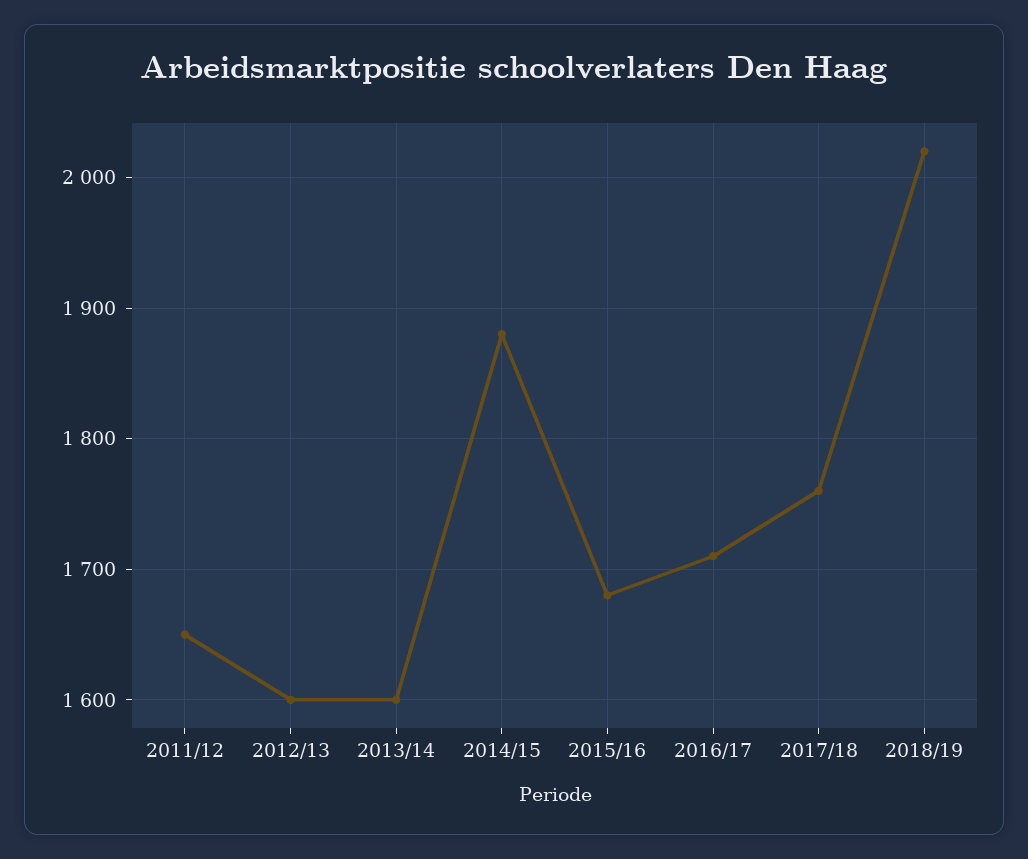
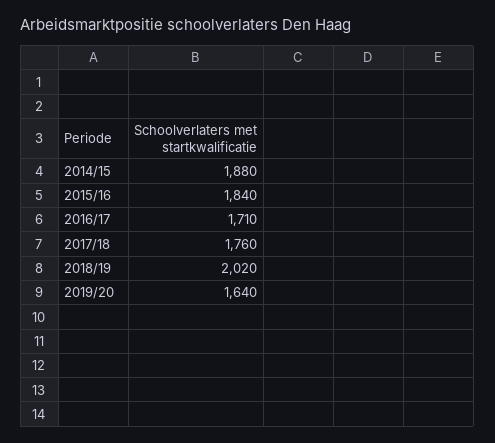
2011/12: 1650 -> none
2012/13: 1600 -> none
2013/14: 1600 -> none
2015/16: 1680 -> 1840
2019/20: none -> 1640

